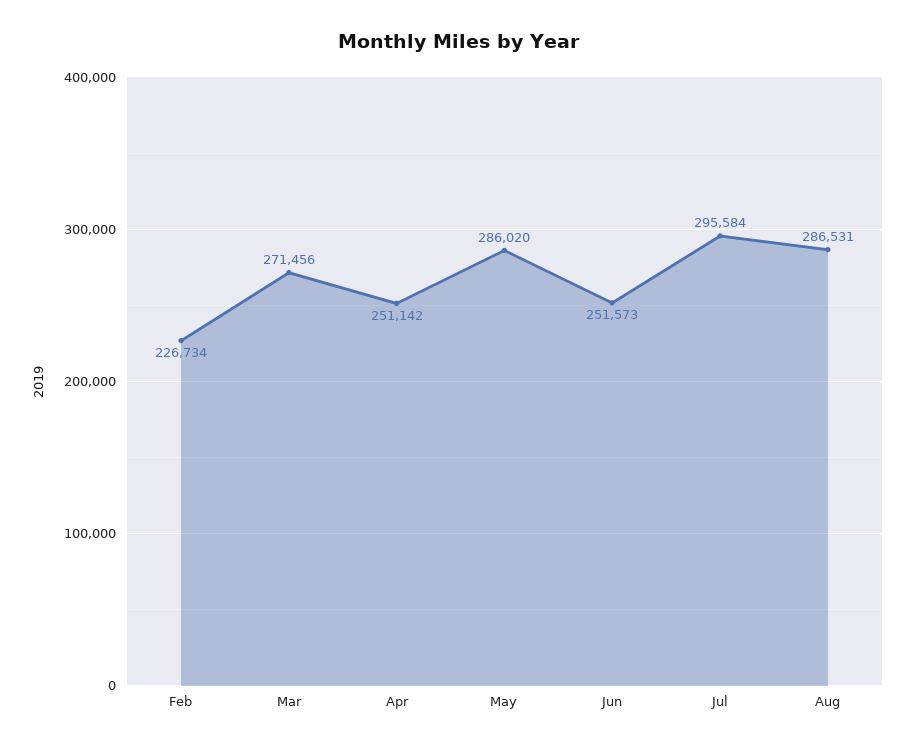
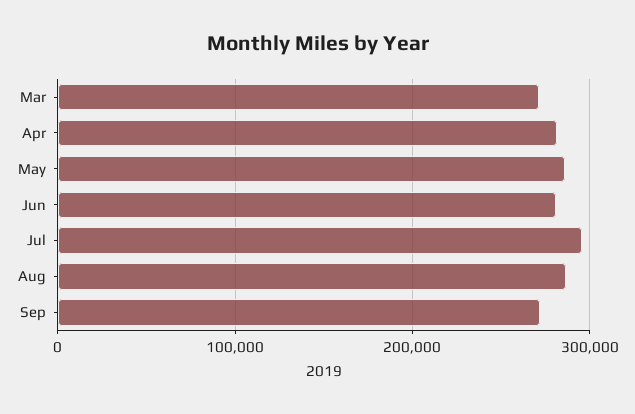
Feb: 226734 -> none
Apr: 251142 -> 280000
Jun: 251573 -> 280000
Sep: none -> 270000

